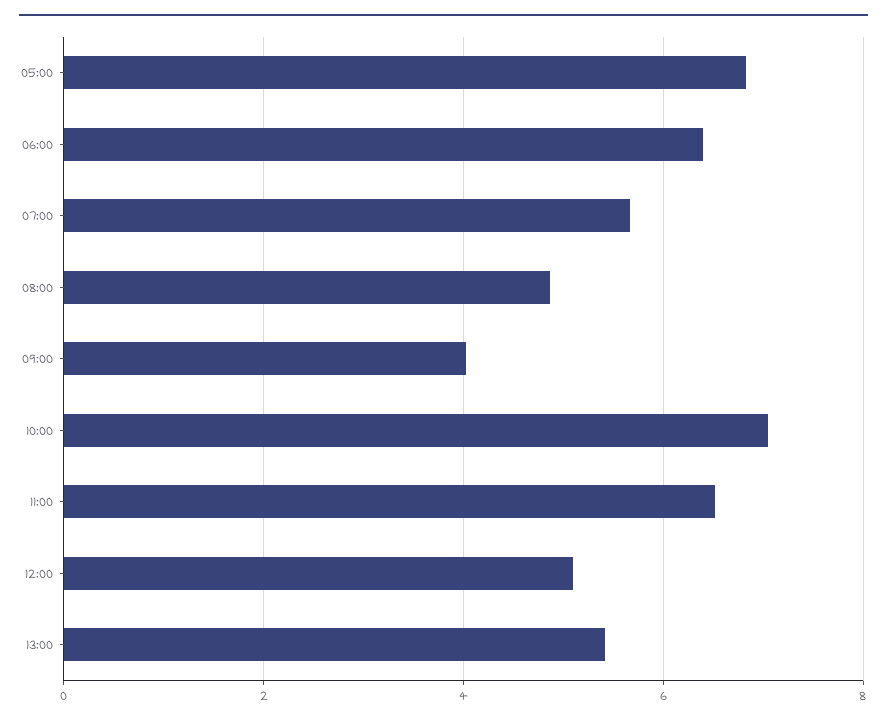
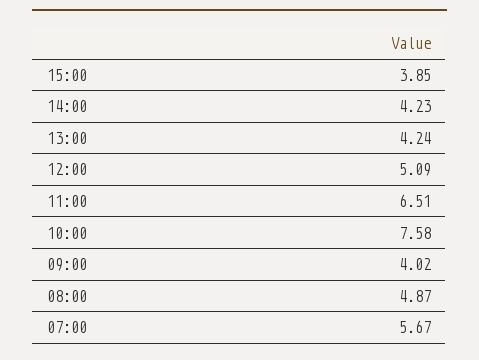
05:00: 6.8 -> none
06:00: 6.4 -> none
10:00: 7 -> 7.58
13:00: 5.4 -> 4.24
15:00: none -> 3.85
14:00: none -> 4.23

